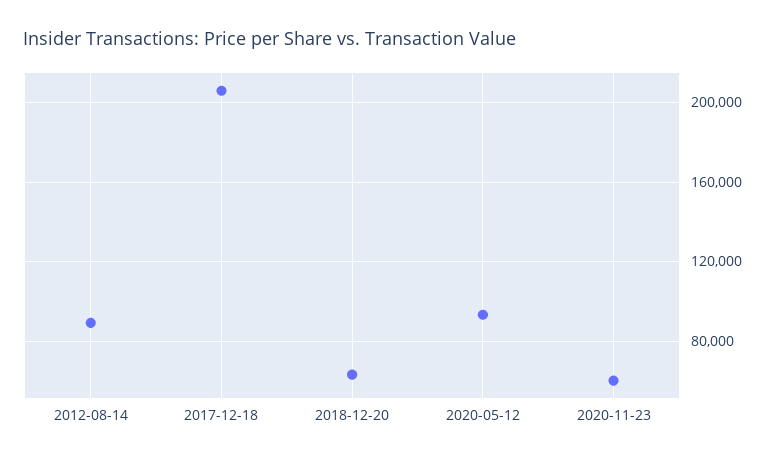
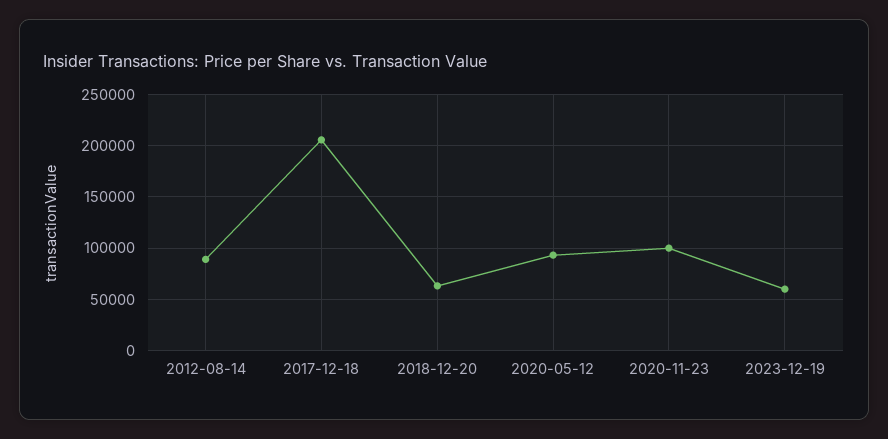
2020-11-23: 60000 -> 100000
2023-12-19: none -> 60000

